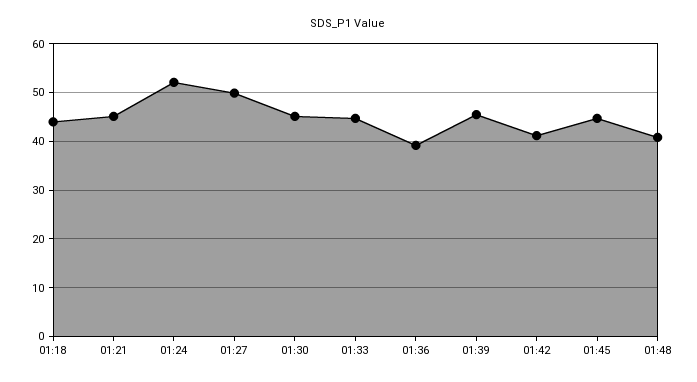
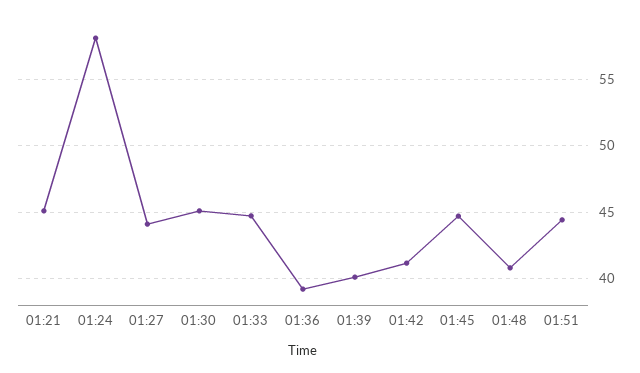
01:18: 44 -> none
01:24: 52 -> 58
01:27: 50 -> 44
01:39: 46 -> 40
01:51: none -> 44.5

